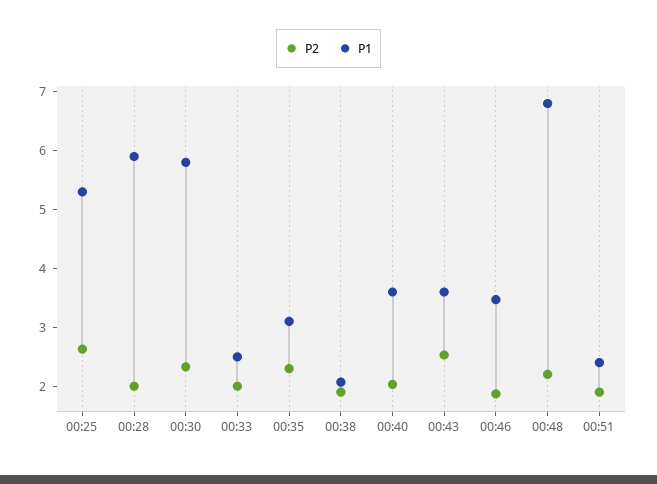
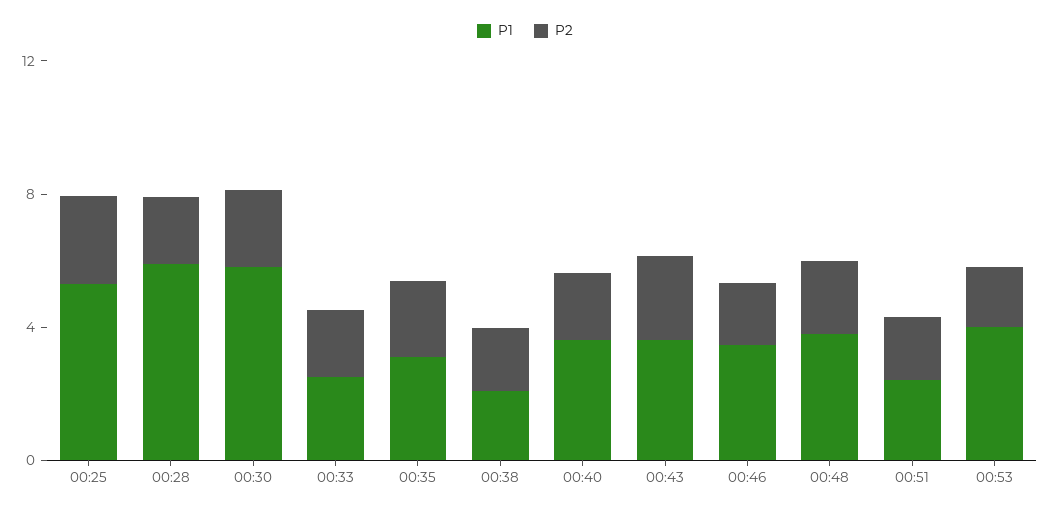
P1, 00:48: 6.8 -> 4
P1, 00:53: none -> 4
P2, 00:53: none -> 2

